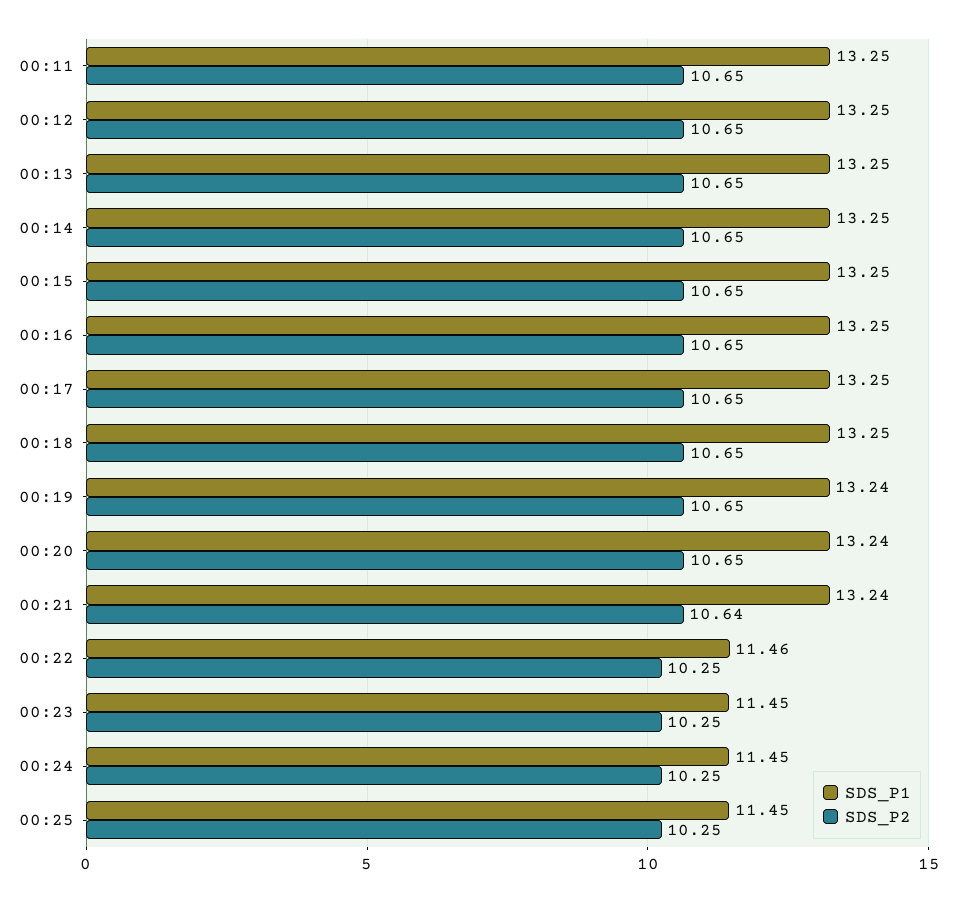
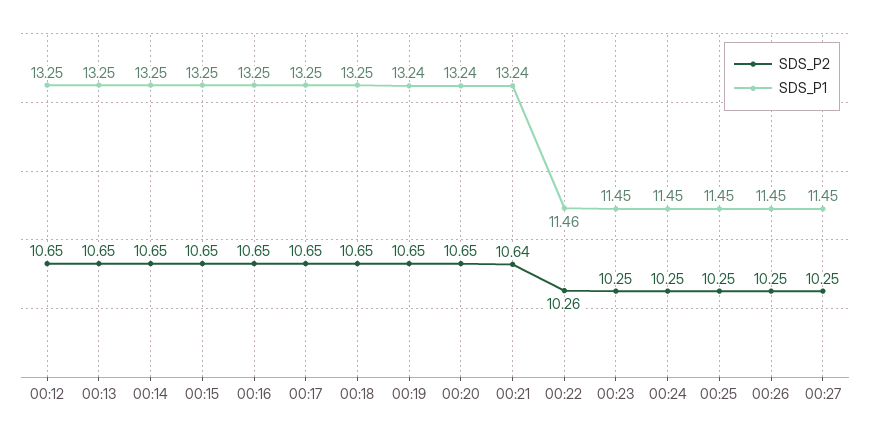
SDS_P1, 00:11: 13.25 -> none
SDS_P2, 00:11: 10.65 -> none
SDS_P2, 00:22: 10.25 -> 10.26
SDS_P2, 00:26: none -> 10.25
SDS_P1, 00:26: none -> 11.45
SDS_P2, 00:27: none -> 10.25
SDS_P1, 00:27: none -> 11.45

